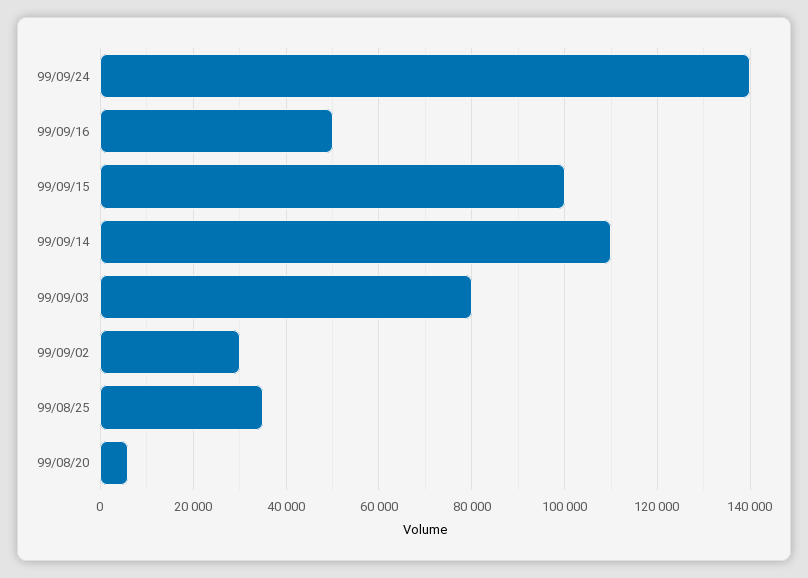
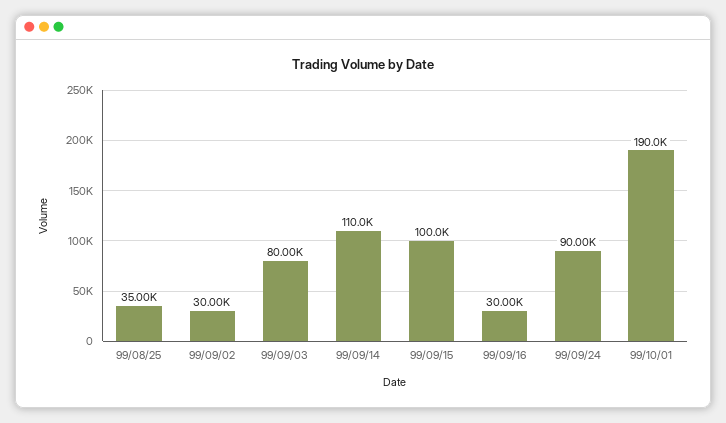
99/09/24: 140000 -> 90000
99/09/16: 50000 -> 30000
99/08/20: 6000 -> none
99/10/01: none -> 190000

